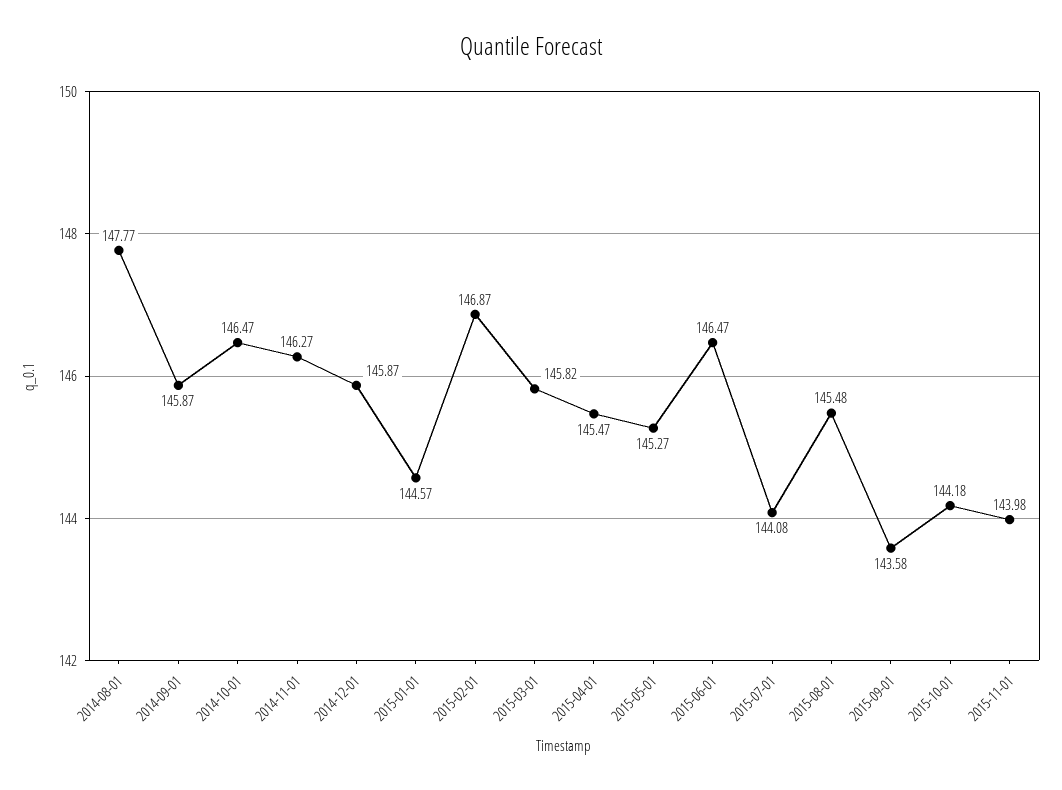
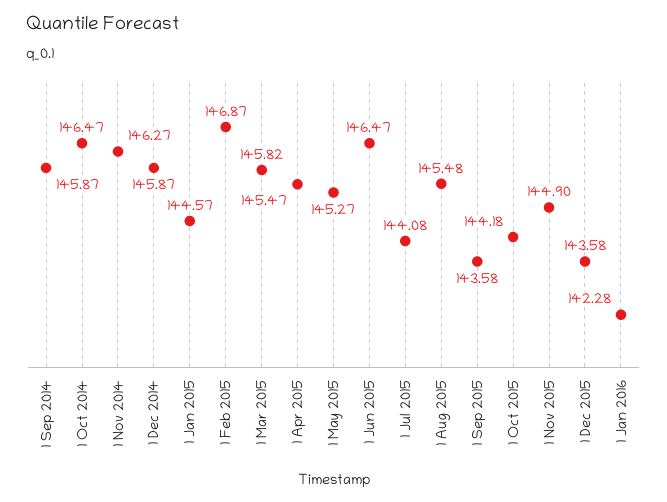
2014-08-01: 147.77 -> none
2015-11-01: 143.98 -> 144.9
1 Dec 2015: none -> 143.58
1 Jan 2016: none -> 142.28

